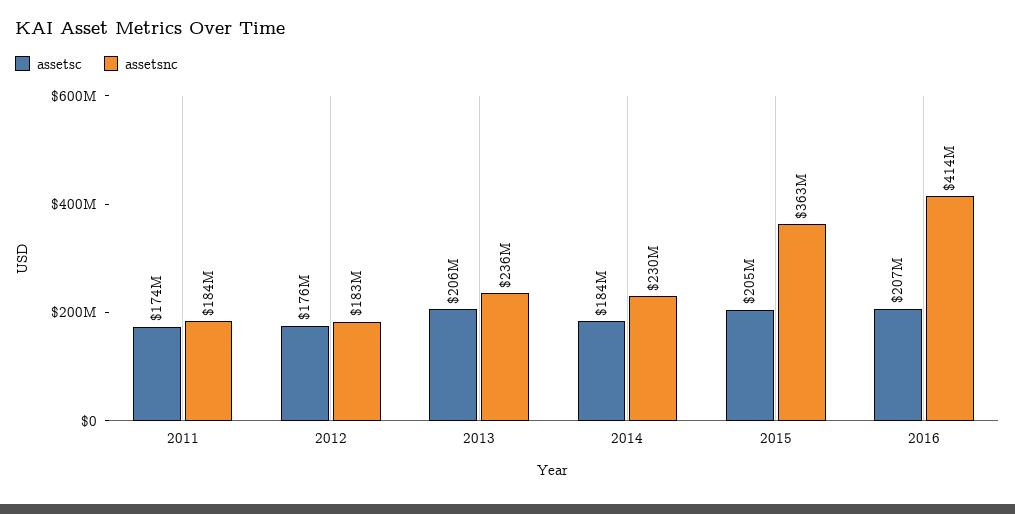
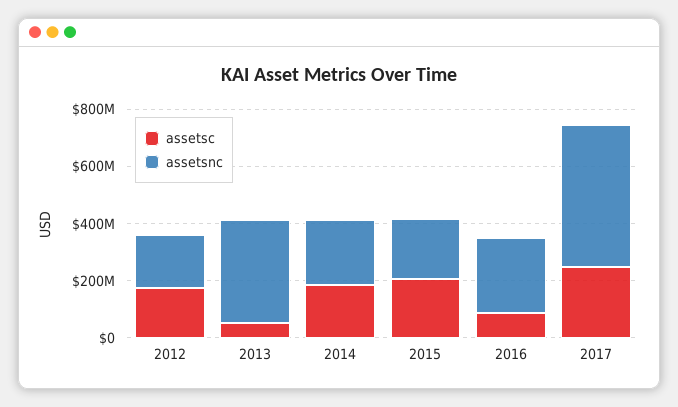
assetsc, 2011: 174000000 -> none
assetsnc, 2011: 184000000 -> none
assetsc, 2013: 206000000 -> 50000000
assetsnc, 2013: 236000000 -> 350000000
assetsnc, 2015: 363000000 -> 200000000
assetsc, 2016: 207000000 -> 100000000
assetsnc, 2016: 414000000 -> 250000000
assetsc, 2017: none -> 250000000
assetsnc, 2017: none -> 500000000

